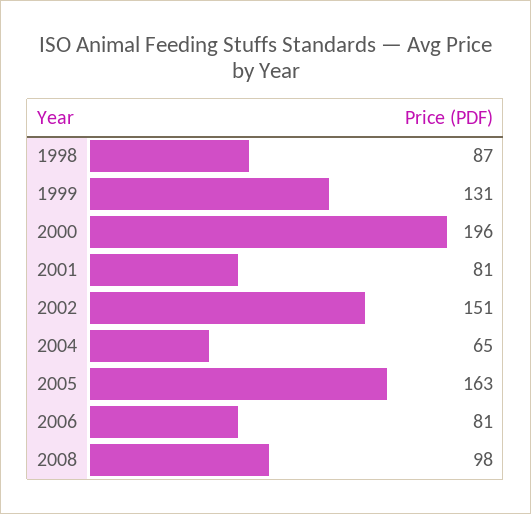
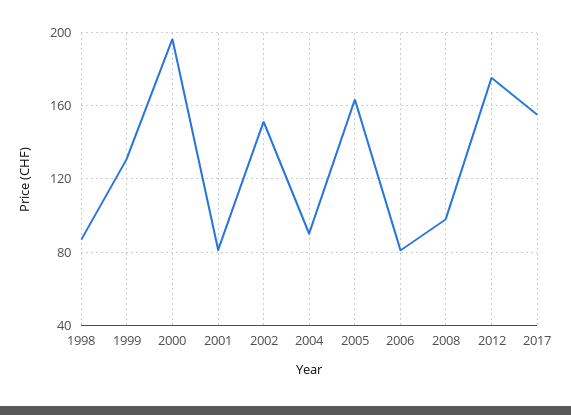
2004: 65 -> 90
2012: none -> 175
2017: none -> 155

